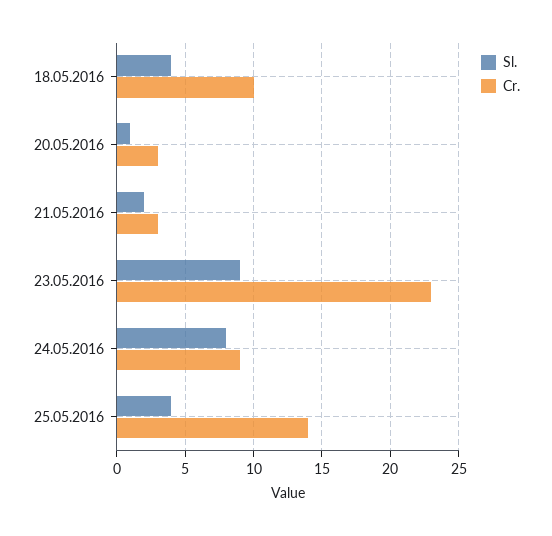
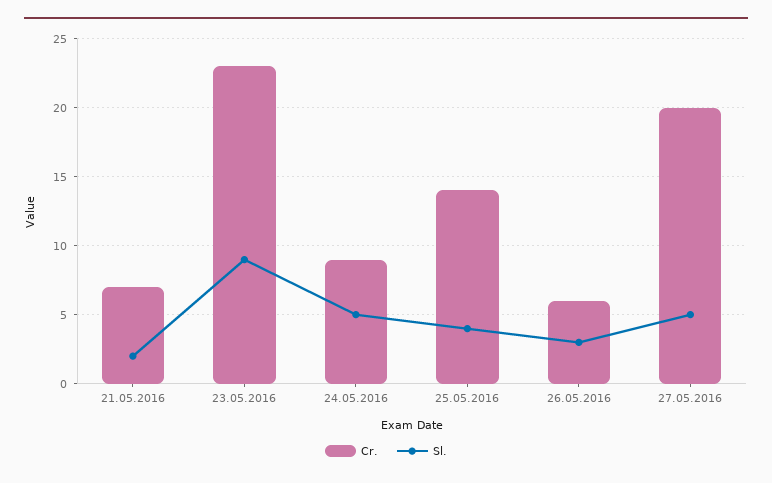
Sl., 18.05.2016: 4 -> none
Cr., 18.05.2016: 10 -> none
Sl., 20.05.2016: 1 -> none
Cr., 20.05.2016: 3 -> none
Cr., 21.05.2016: 3 -> 7
Sl., 24.05.2016: 8 -> 5
Cr., 26.05.2016: none -> 6
Sl., 26.05.2016: none -> 3
Cr., 27.05.2016: none -> 20
Sl., 27.05.2016: none -> 5

